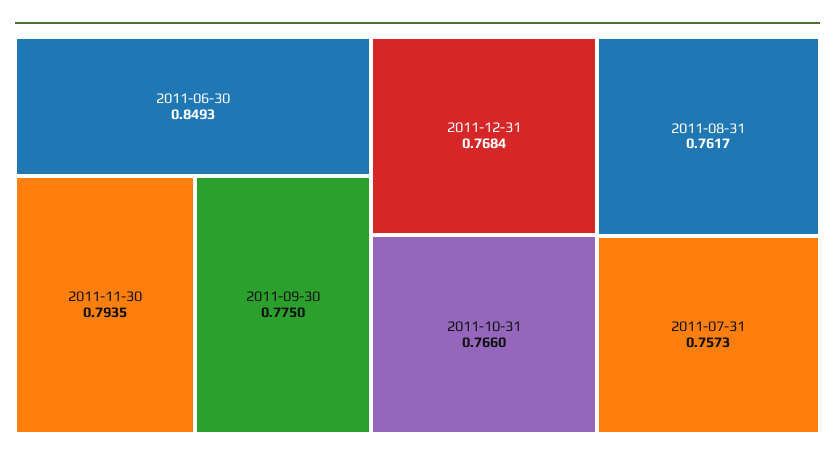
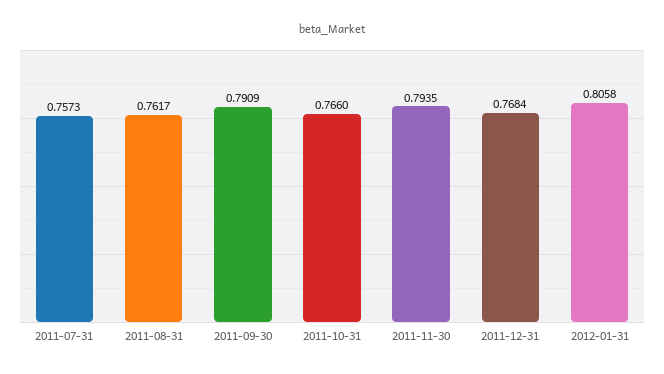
2011-06-30: 0.8493 -> none
2011-09-30: 0.775 -> 0.7909
2012-01-31: none -> 0.8058

